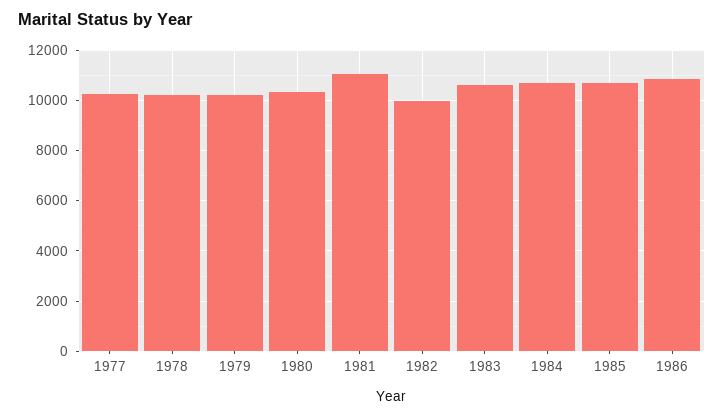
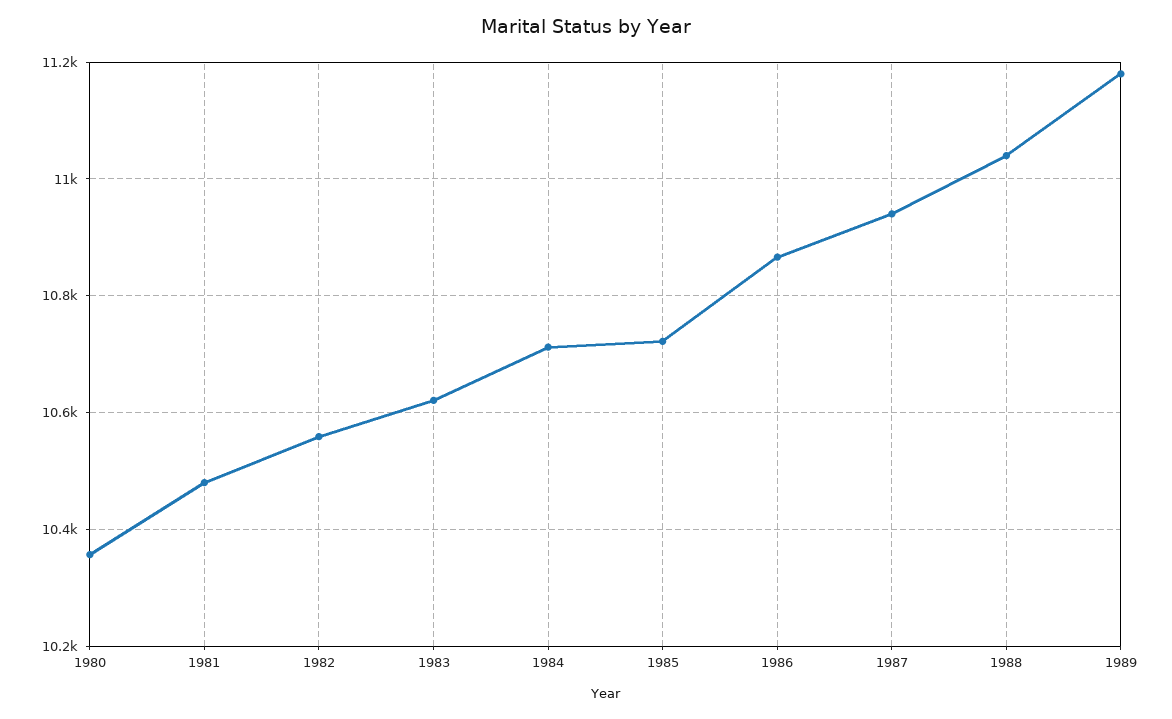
1977: 10250 -> none
1978: 10250 -> none
1979: 10250 -> none
1981: 11000 -> 10480
1982: 10000 -> 10560
1987: none -> 10940
1988: none -> 11040
1989: none -> 11180

